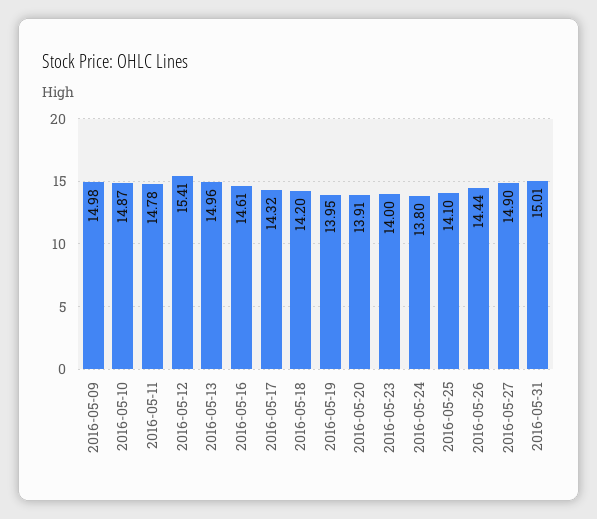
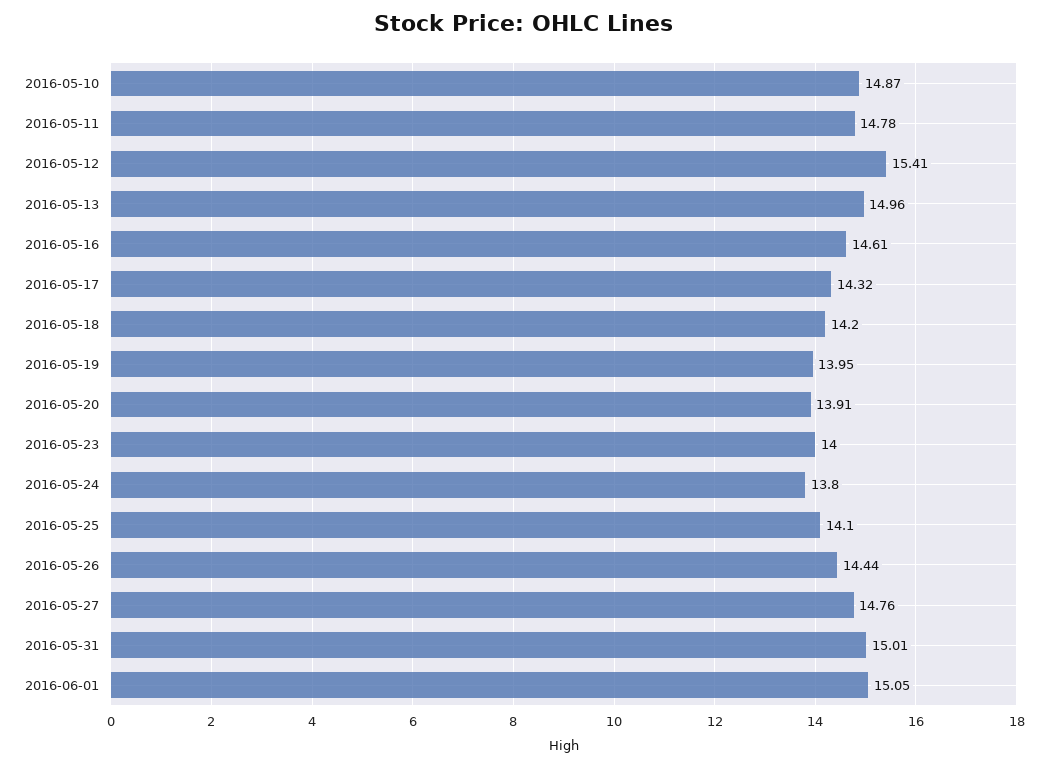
2016-05-09: 14.98 -> none
2016-05-27: 14.9 -> 14.76
2016-06-01: none -> 15.05

